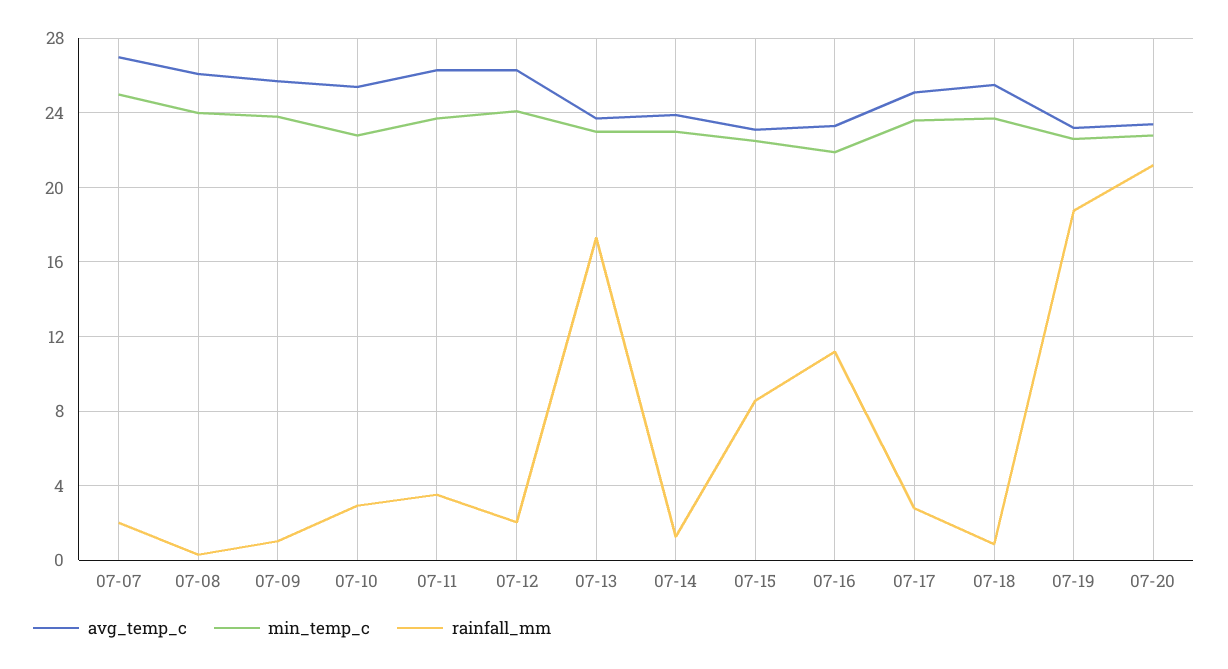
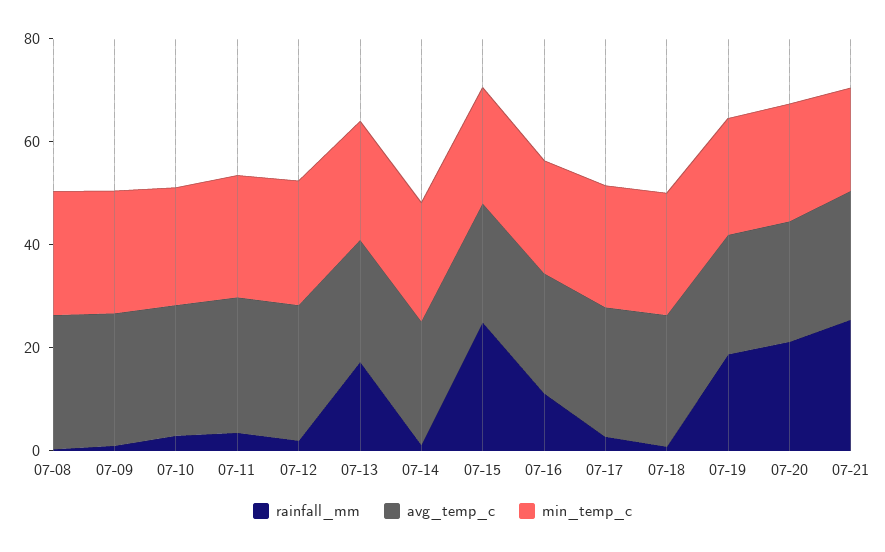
avg_temp_c, 07-07: 27 -> none
min_temp_c, 07-07: 25 -> none
rainfall_mm, 07-07: 2 -> none
rainfall_mm, 07-15: 8.5 -> 25
rainfall_mm, 07-21: none -> 25
avg_temp_c, 07-21: none -> 25
min_temp_c, 07-21: none -> 20

